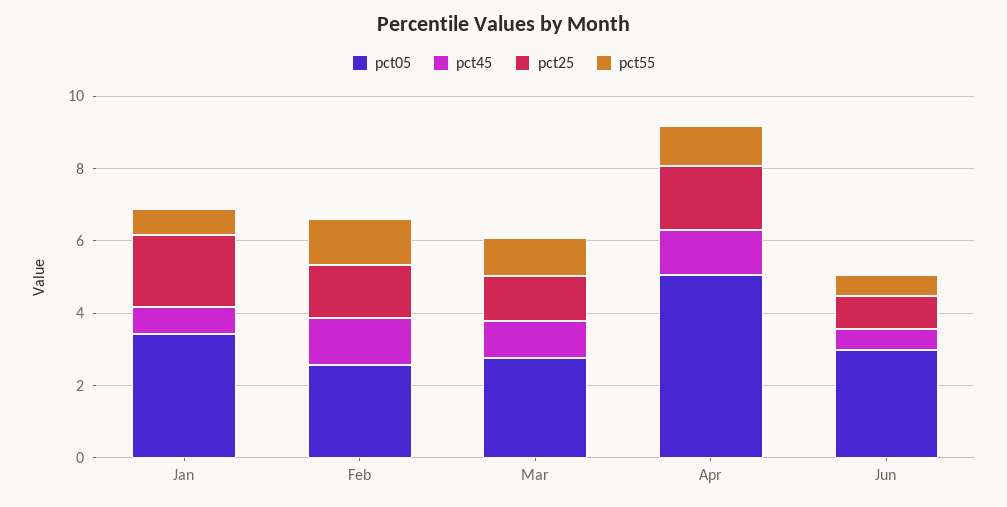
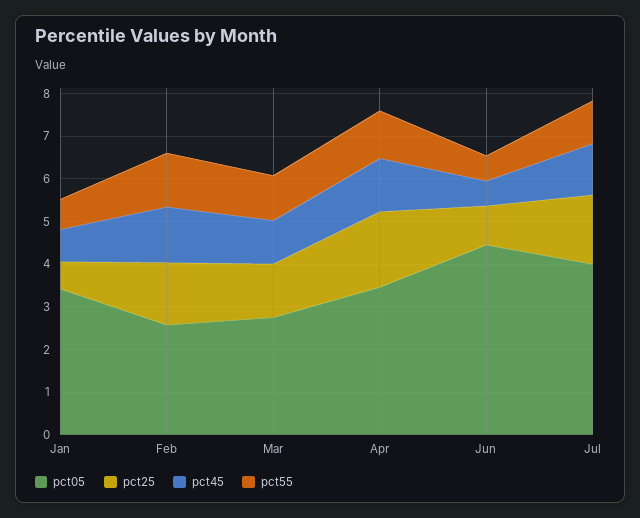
pct25, Jan: 2 -> 0.6
pct05, Apr: 5 -> 3.4
pct05, Jun: 3 -> 4.4
pct05, Jul: none -> 4
pct25, Jul: none -> 1.6
pct45, Jul: none -> 1.2
pct55, Jul: none -> 1

